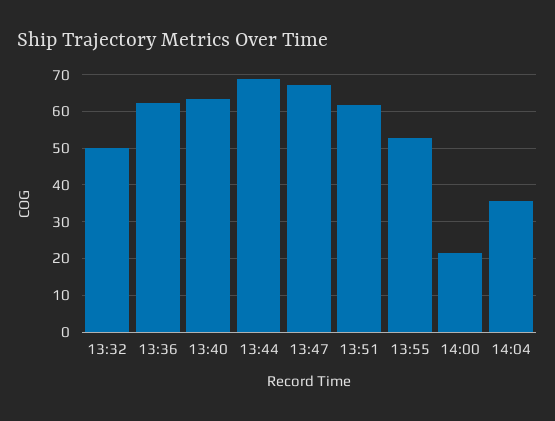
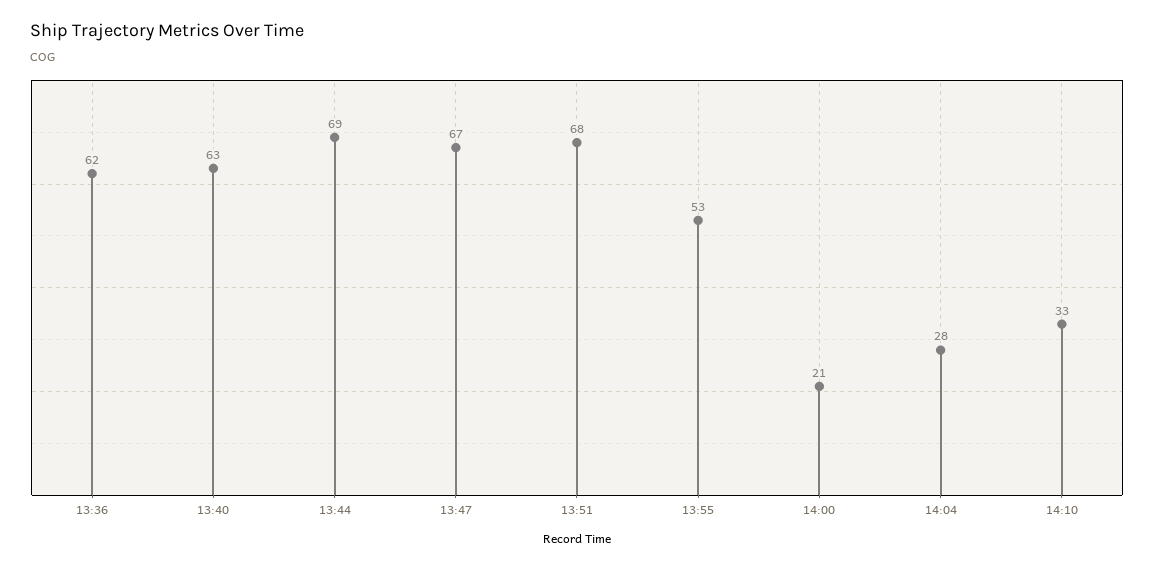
13:32: 50 -> none
13:51: 62 -> 68
14:04: 36 -> 28
14:10: none -> 33

